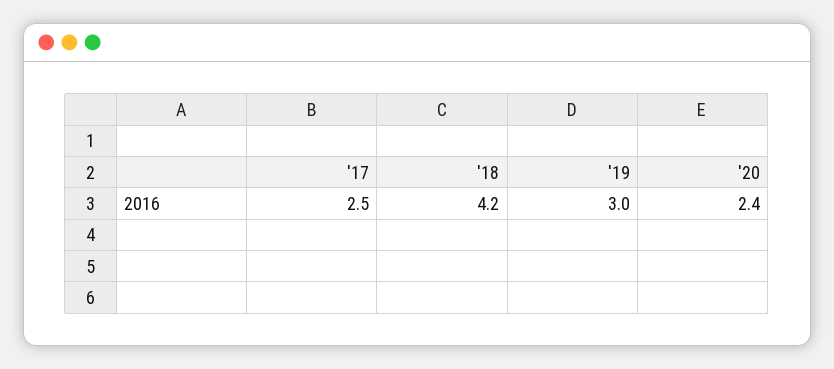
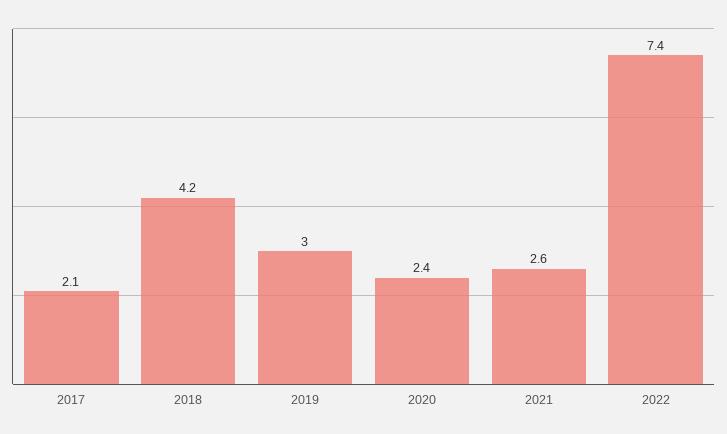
'17: 2.5 -> 2.1
2021: none -> 2.6
2022: none -> 7.4

